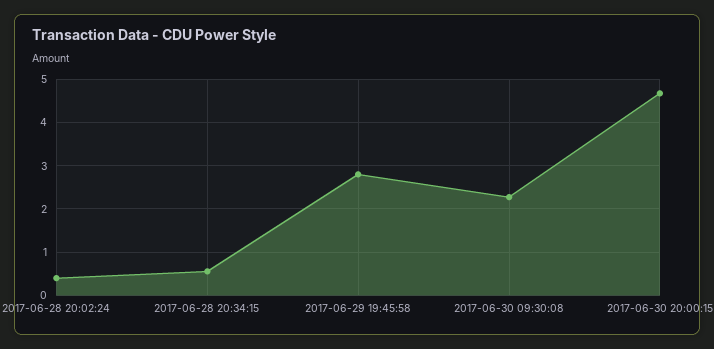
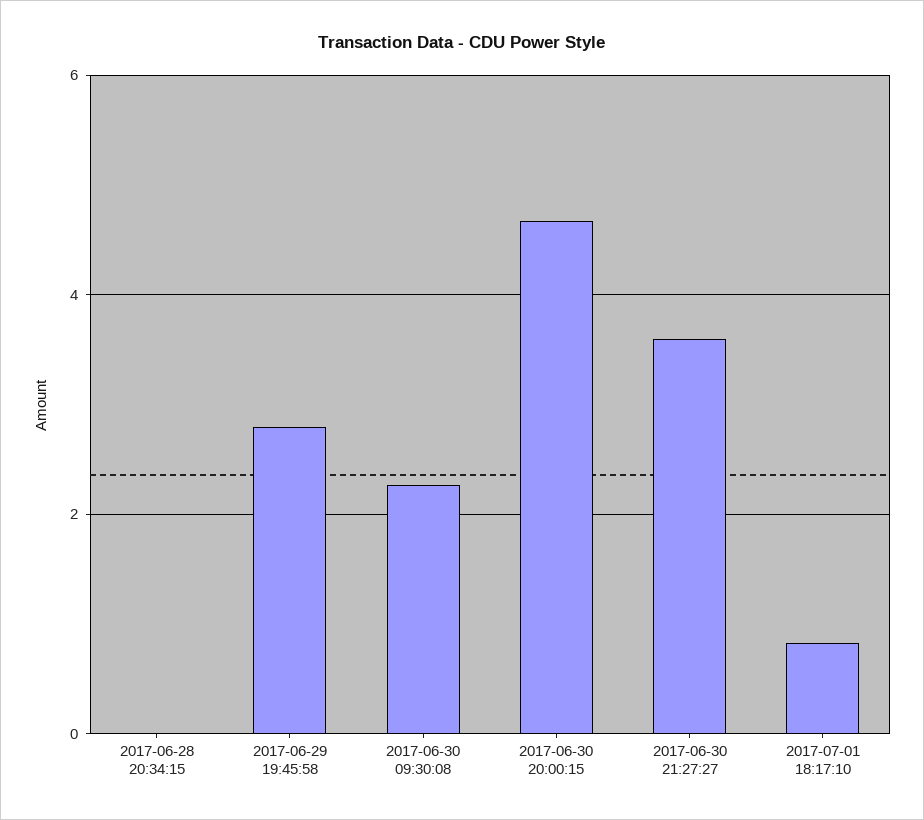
2017-06-28 20:02:24: 0.4 -> none
2017-06-28 20:34:15: 0.6 -> 0
2017-06-30 21:27:27: none -> 3.6
2017-07-01 18:17:10: none -> 0.8

